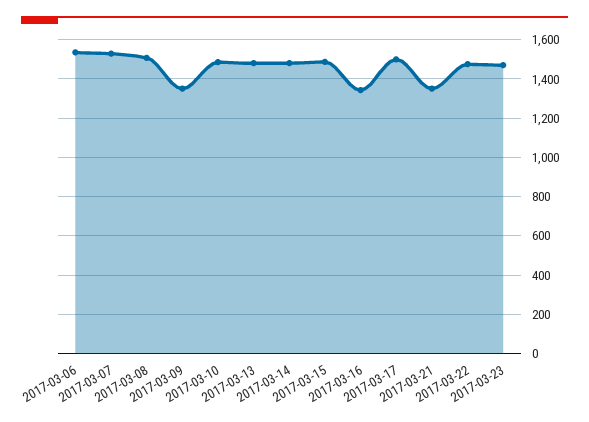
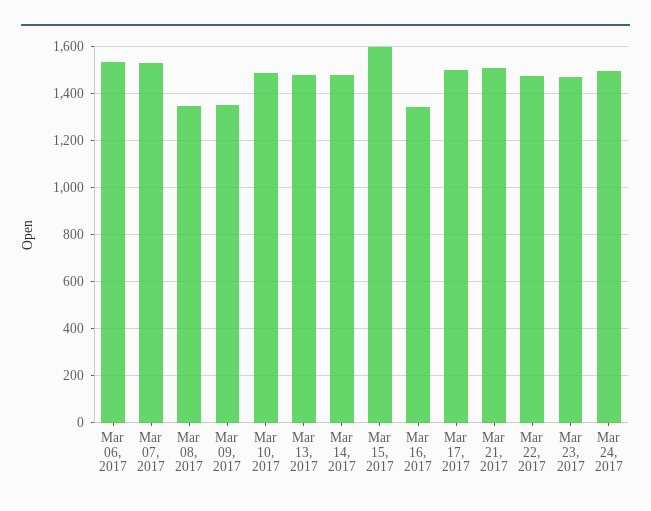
2017-03-08: 1500 -> 1350
2017-03-15: 1500 -> 1600
2017-03-21: 1350 -> 1500
Mar 24, 2017: none -> 1500

